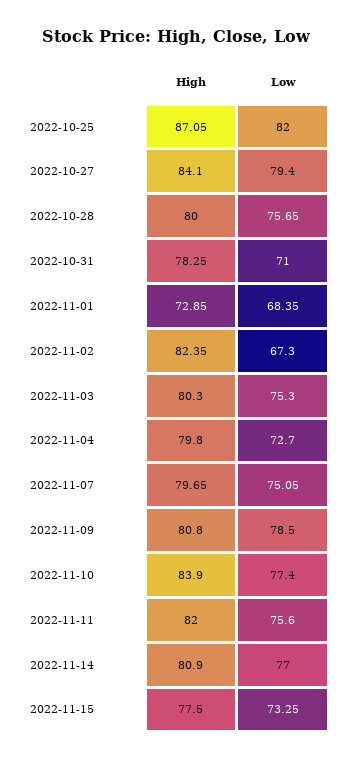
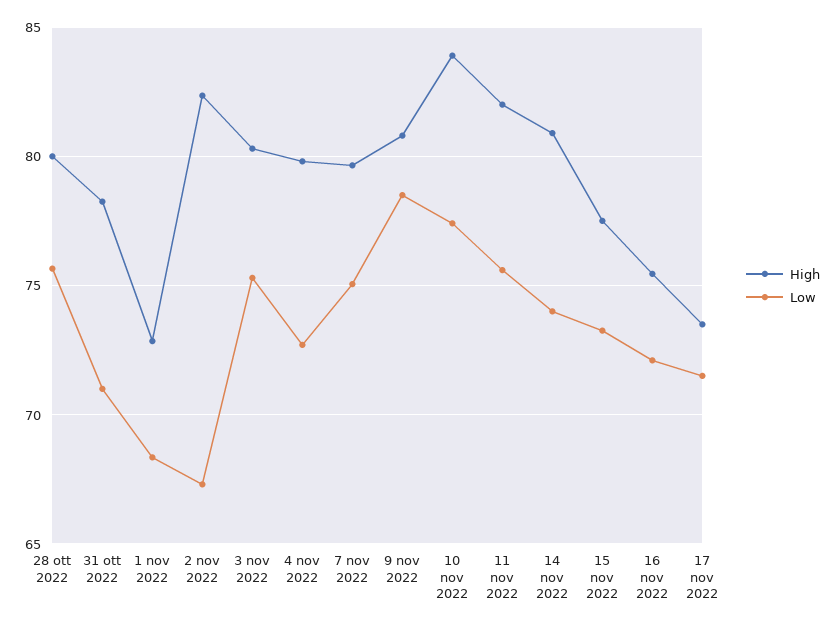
High, 2022-10-25: 87.05 -> none
Low, 2022-10-25: 82 -> none
High, 2022-10-27: 84.1 -> none
Low, 2022-10-27: 79.4 -> none
Low, 2022-11-14: 77 -> 74
High, 16 nov 2022: none -> 75.5
Low, 16 nov 2022: none -> 72
High, 17 nov 2022: none -> 73.5
Low, 17 nov 2022: none -> 71.5

